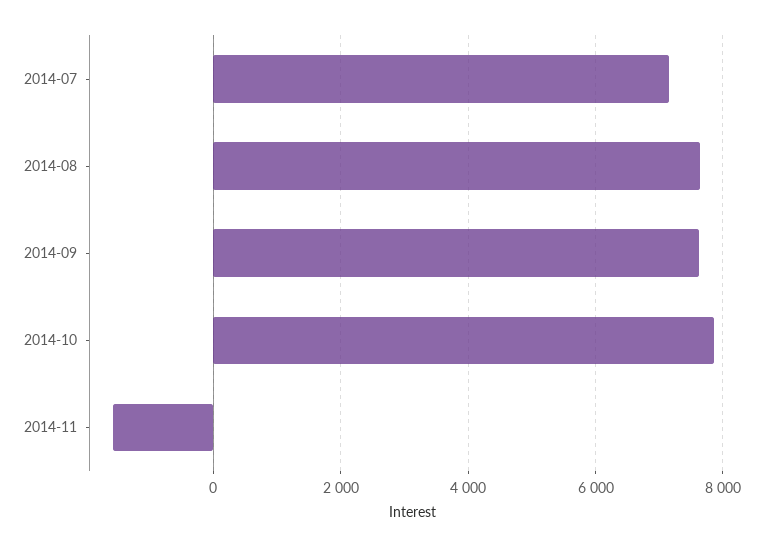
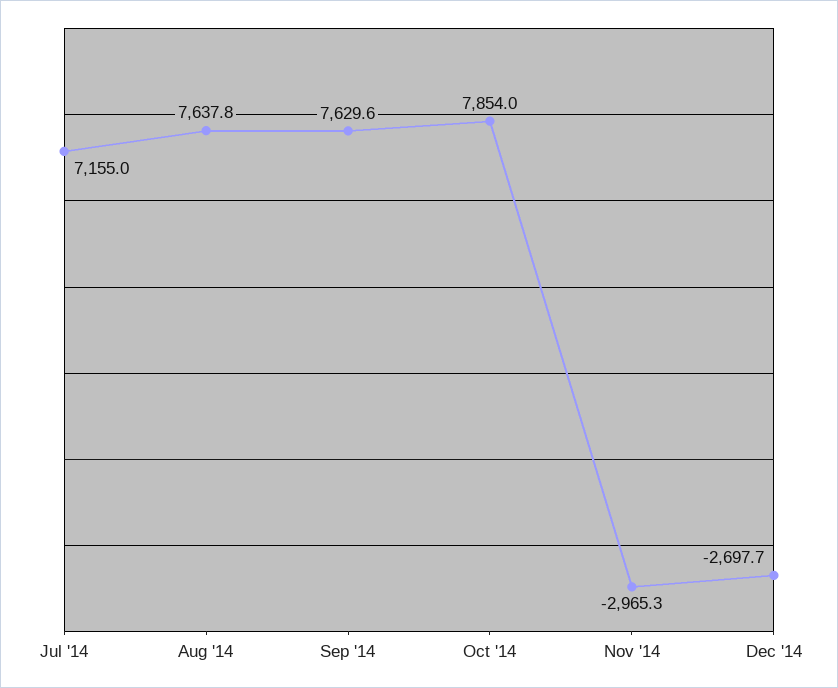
2014-11: -1600 -> -2965.3
Dec '14: none -> -2697.7

